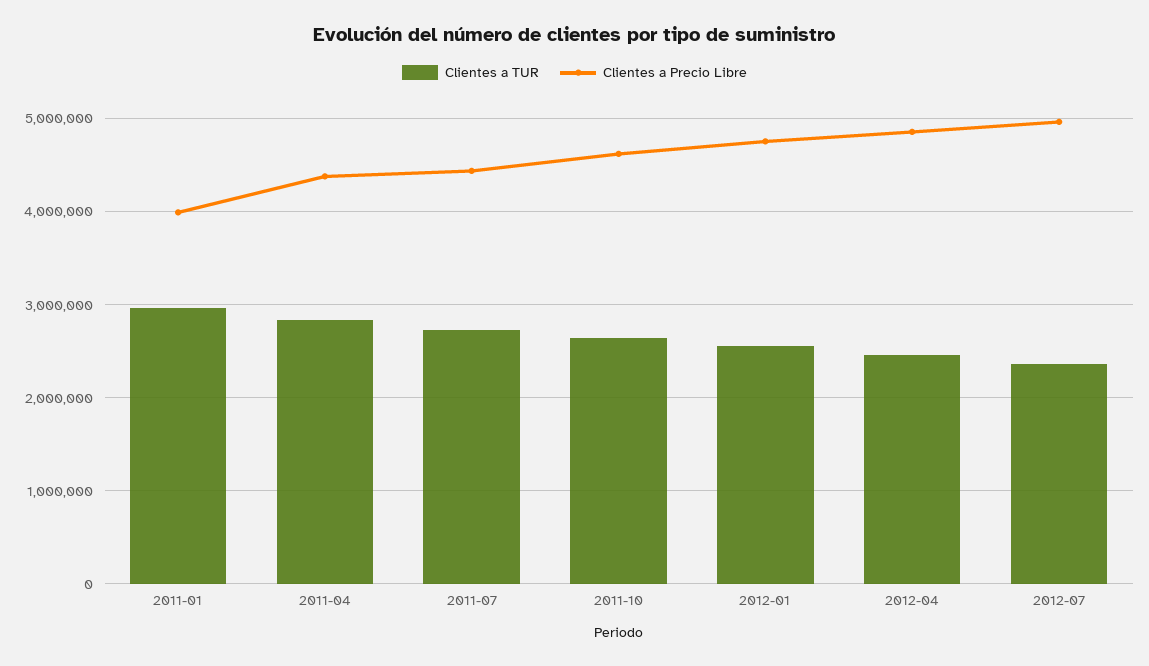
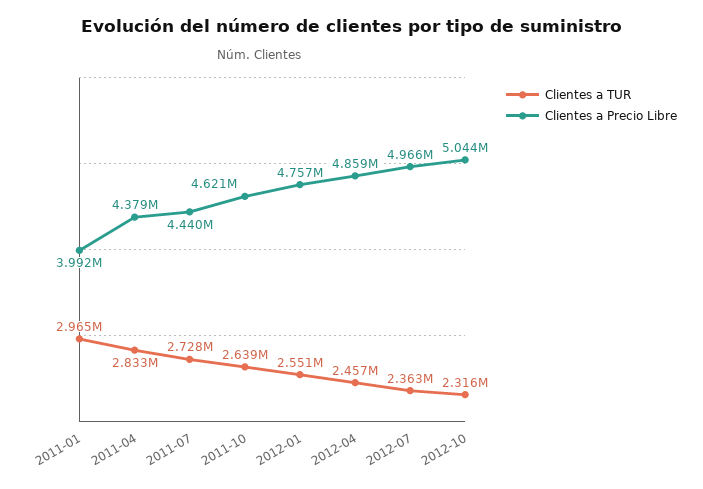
Clientes a TUR, 2012-10: none -> 2316000
Clientes a Precio Libre, 2012-10: none -> 5044000

